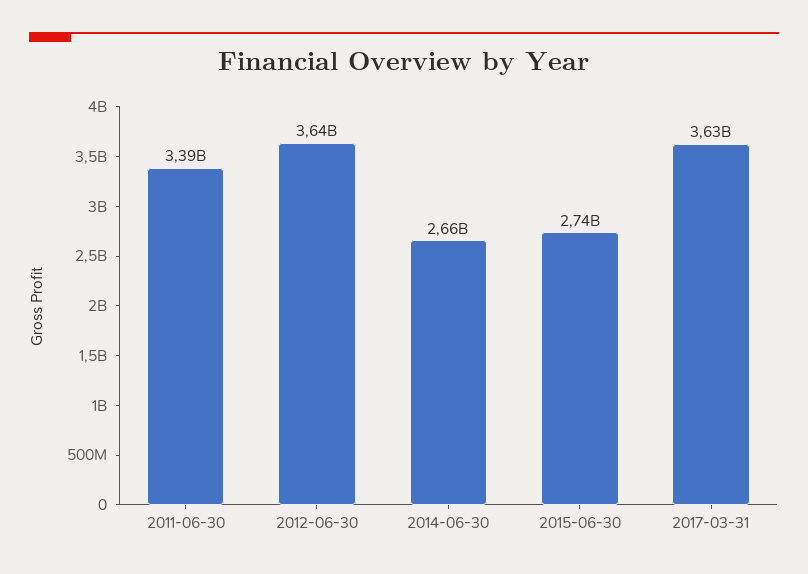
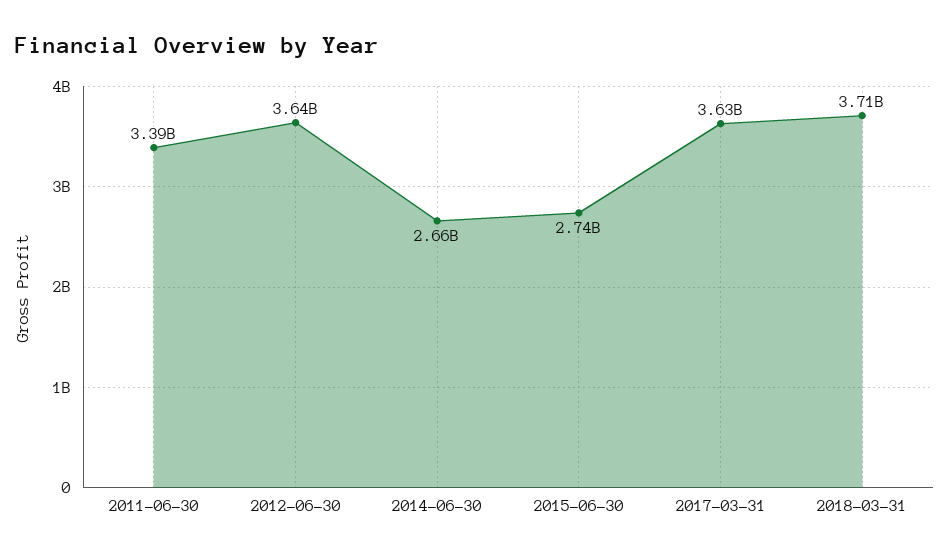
2018-03-31: none -> 3710000000

